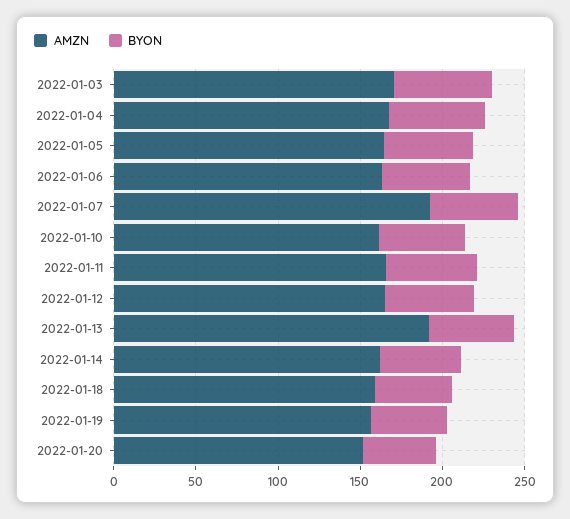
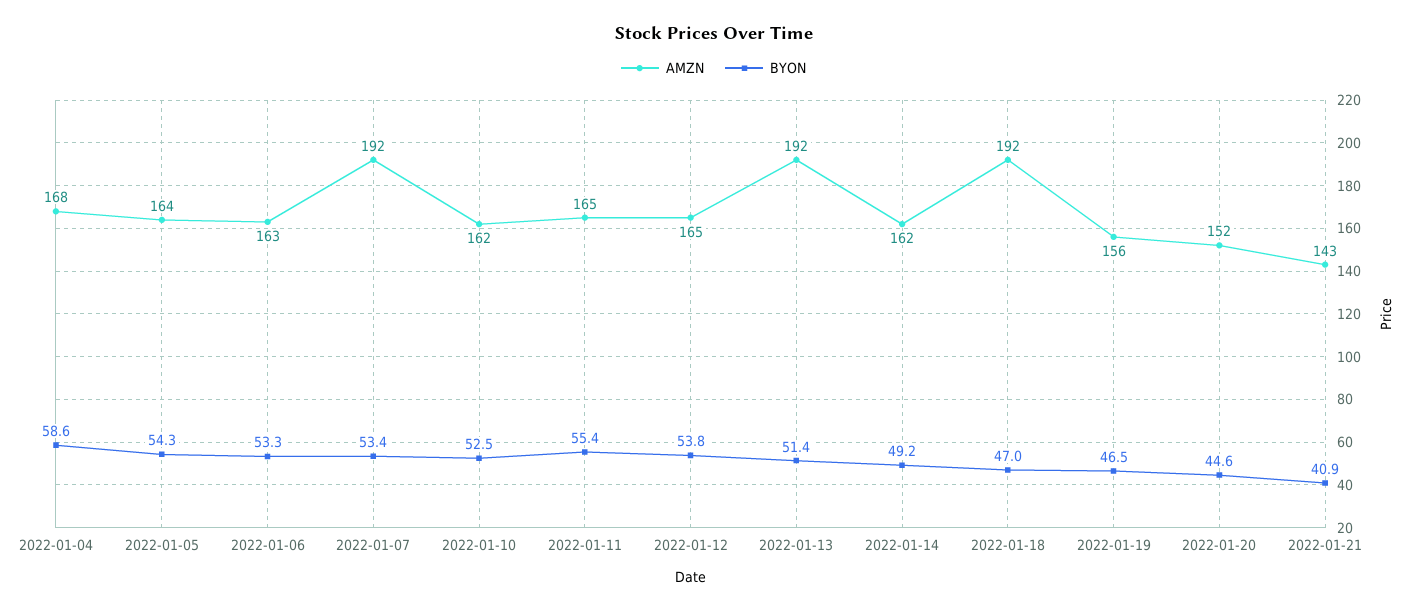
AMZN, 2022-01-03: 170 -> none
BYON, 2022-01-03: 60 -> none
AMZN, 2022-01-18: 160 -> 192
AMZN, 2022-01-21: none -> 143
BYON, 2022-01-21: none -> 40.9

